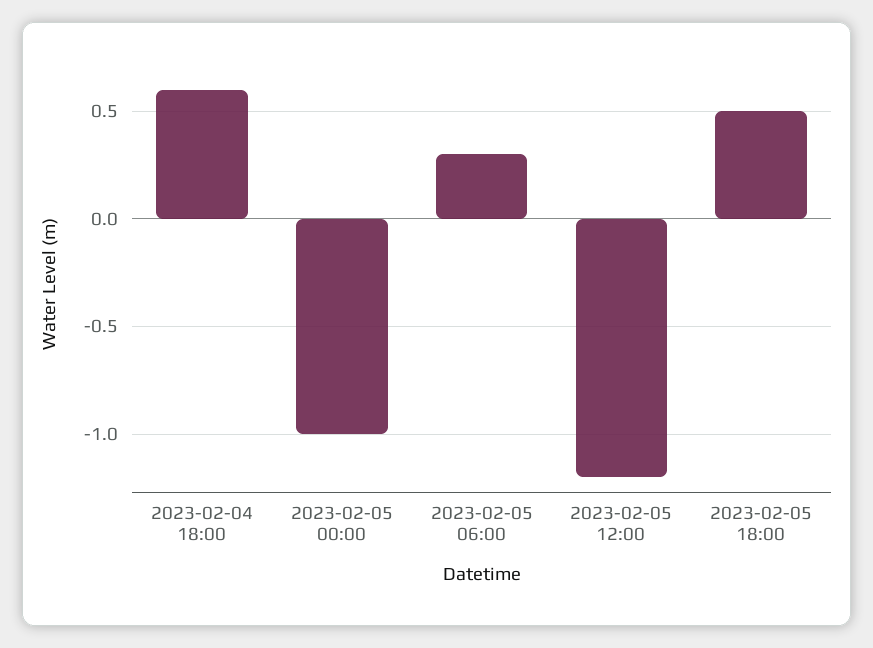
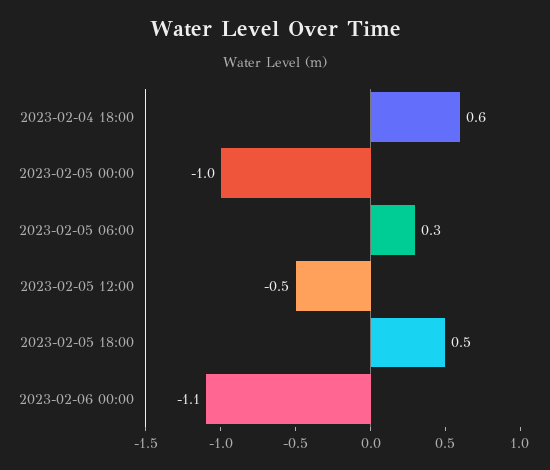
2023-02-05 12:00: -1.2 -> -0.5
2023-02-06 00:00: none -> -1.1

